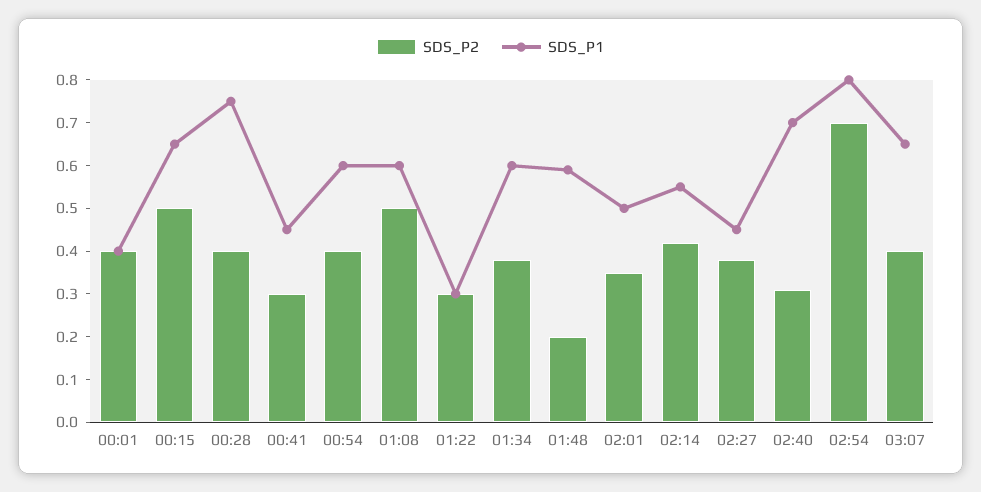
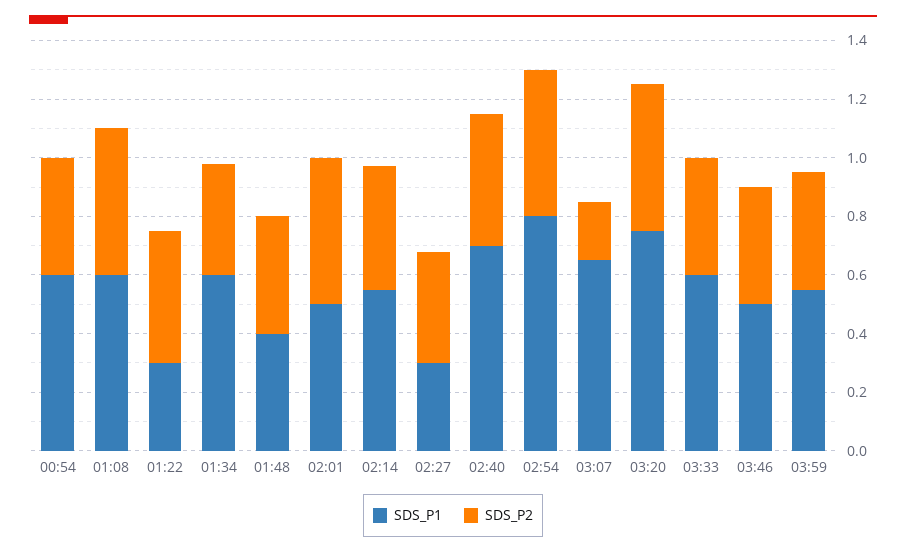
SDS_P2, 00:01: 0.4 -> none
SDS_P1, 00:01: 0.4 -> none
SDS_P2, 00:15: 0.5 -> none
SDS_P1, 00:15: 0.65 -> none
SDS_P2, 00:28: 0.4 -> none
SDS_P1, 00:28: 0.75 -> none
SDS_P2, 00:41: 0.3 -> none
SDS_P1, 00:41: 0.45 -> none
SDS_P2, 01:22: 0.3 -> 0.45
SDS_P2, 01:48: 0.2 -> 0.4
SDS_P1, 01:48: 0.6 -> 0.4
SDS_P2, 02:01: 0.35 -> 0.5
SDS_P1, 02:27: 0.45 -> 0.3
SDS_P2, 02:40: 0.3 -> 0.45
SDS_P2, 02:54: 0.7 -> 0.5
SDS_P2, 03:07: 0.4 -> 0.2
SDS_P1, 03:20: none -> 0.75
SDS_P2, 03:20: none -> 0.5
SDS_P1, 03:33: none -> 0.6
SDS_P2, 03:33: none -> 0.4
SDS_P1, 03:46: none -> 0.5
SDS_P2, 03:46: none -> 0.4
SDS_P1, 03:59: none -> 0.55
SDS_P2, 03:59: none -> 0.4

